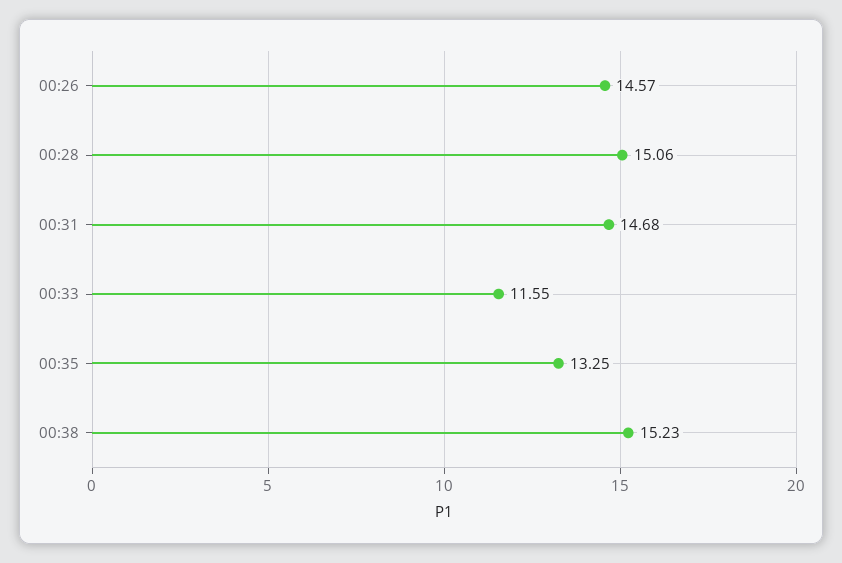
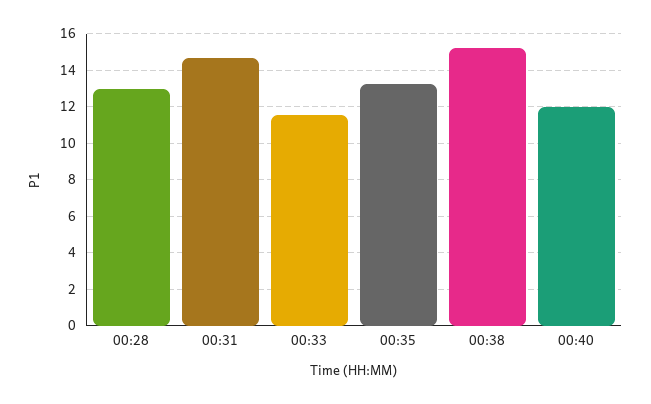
00:26: 14.57 -> none
00:28: 15.06 -> 13
00:40: none -> 12

